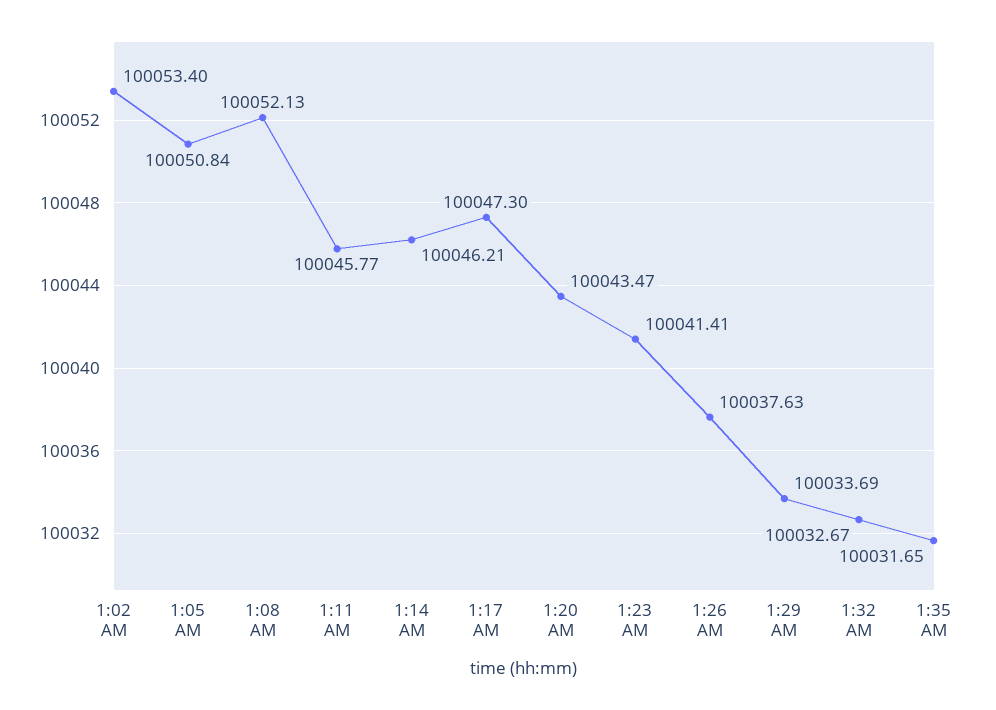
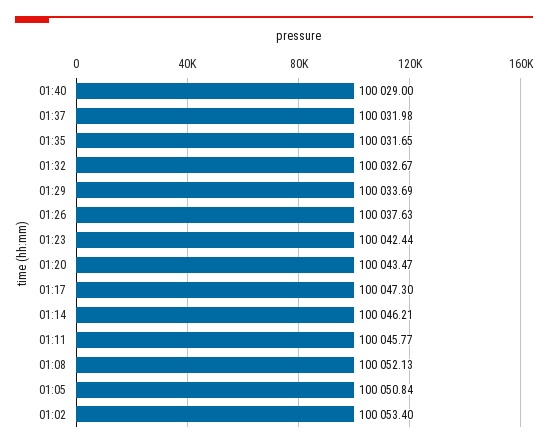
1:23 AM: 100041.41 -> 100042.44
01:40: none -> 100029
01:37: none -> 100031.98

